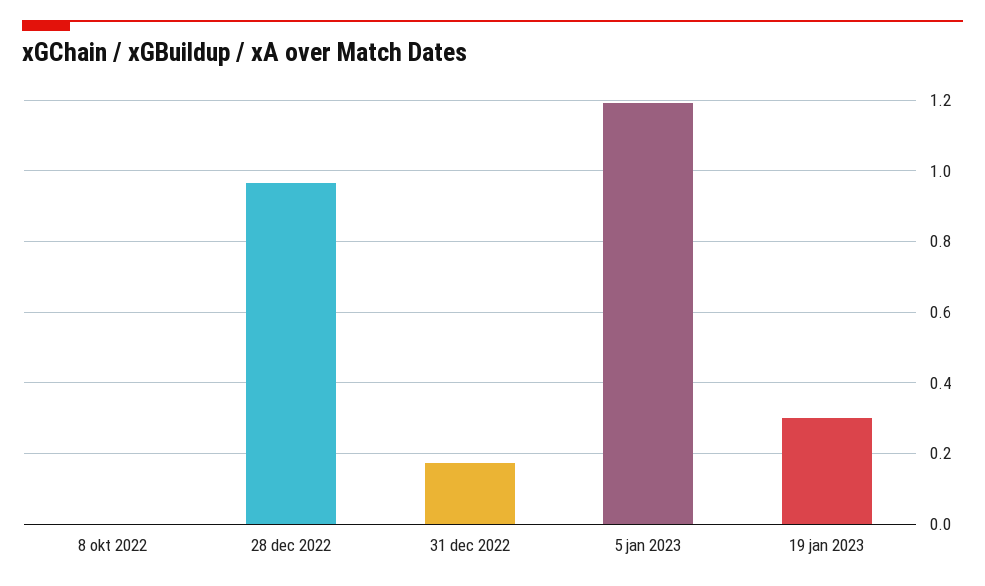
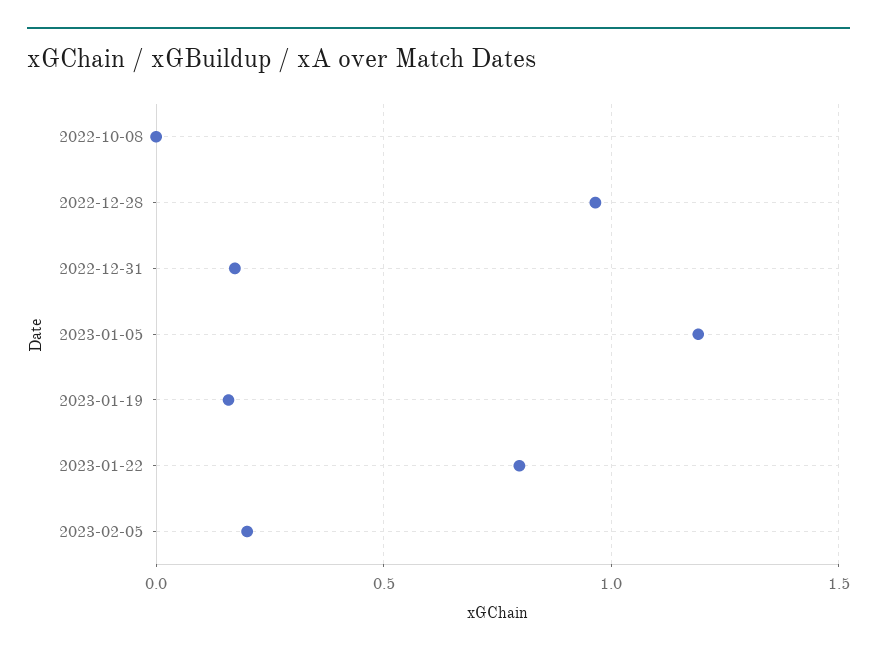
19 jan 2023: 0.3 -> 0.15
2023-01-22: none -> 0.8
2023-02-05: none -> 0.2

